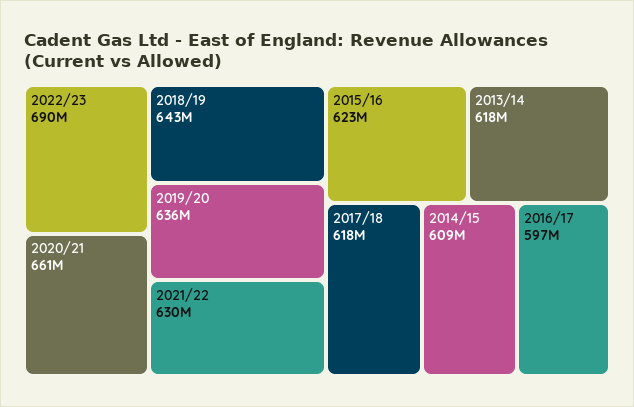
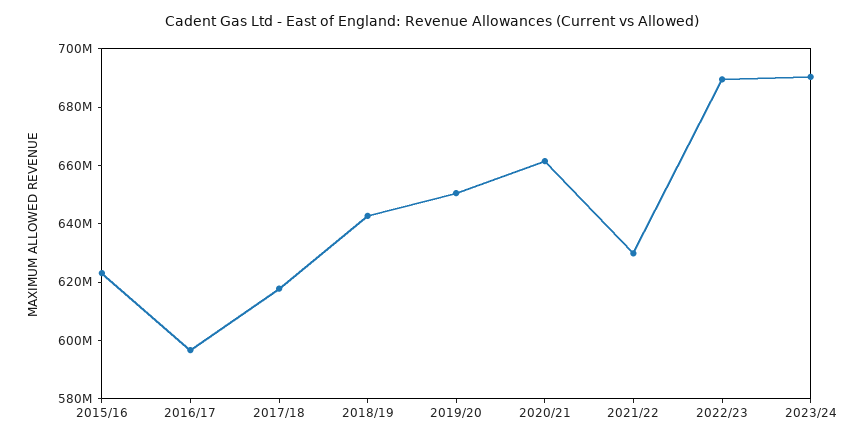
2019/20: 636000000 -> 650000000
2013/14: 618000000 -> none
2014/15: 609000000 -> none
2023/24: none -> 690000000

